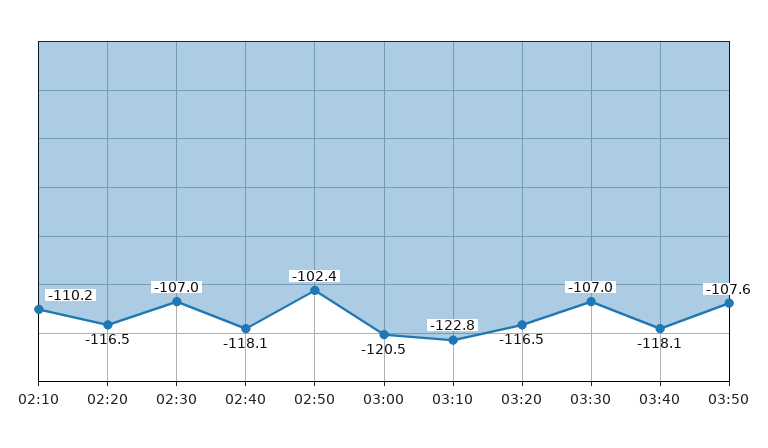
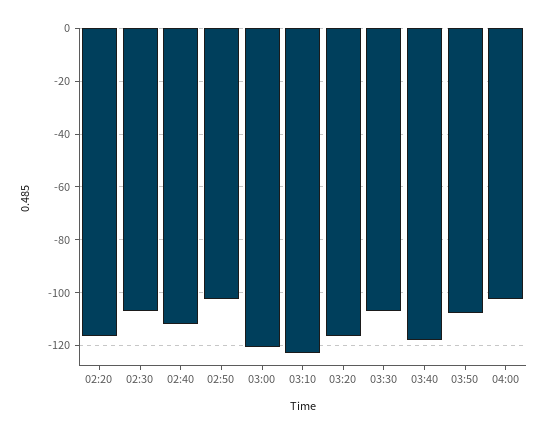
02:10: -110.2 -> none
02:40: -118.1 -> -112.5
04:00: none -> -102.5

